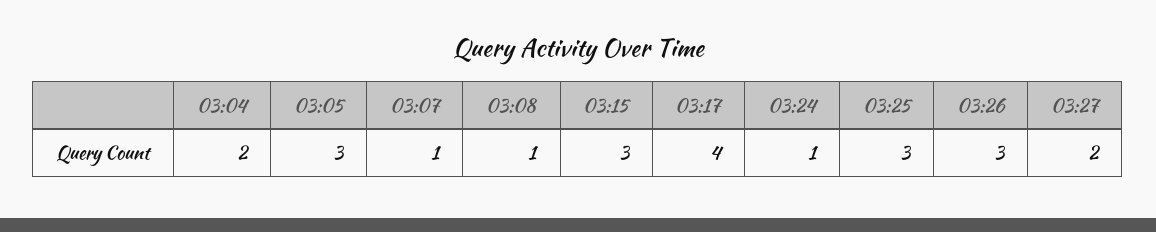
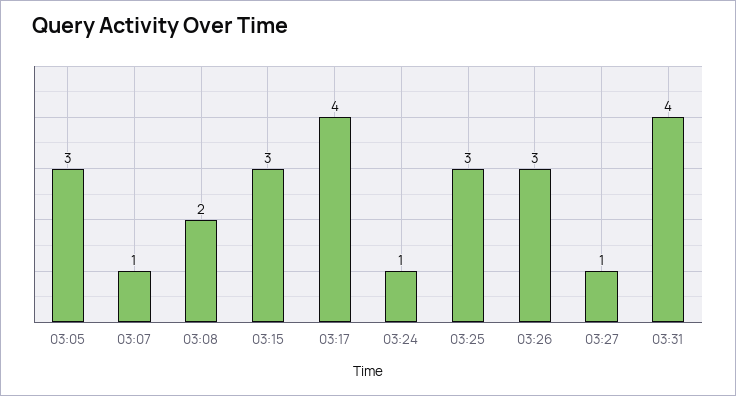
03:04: 2 -> none
03:08: 1 -> 2
03:27: 2 -> 1
03:31: none -> 4

